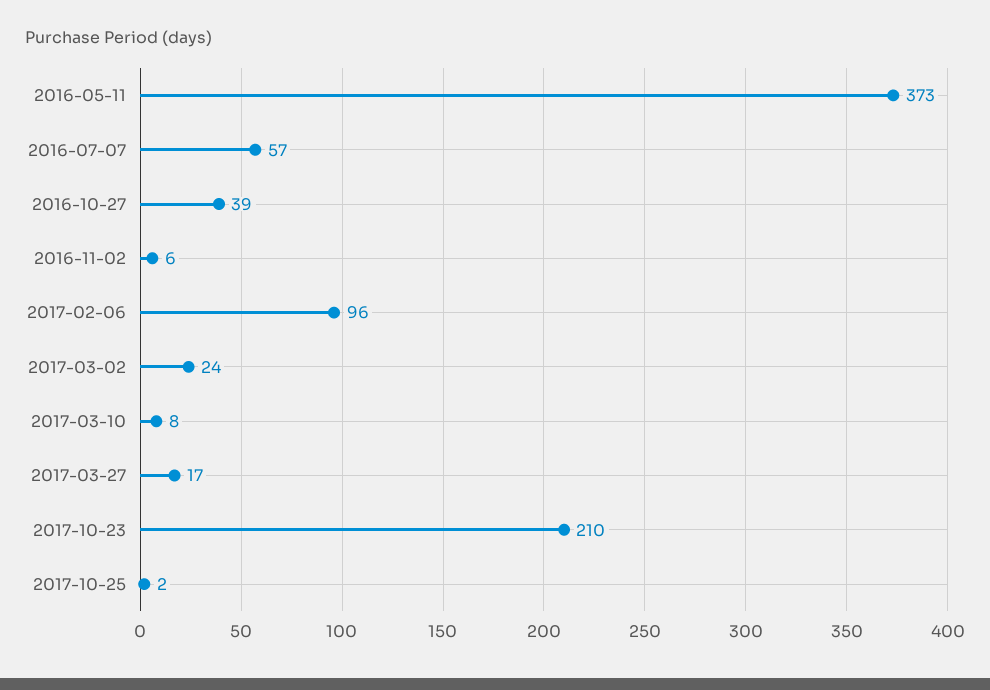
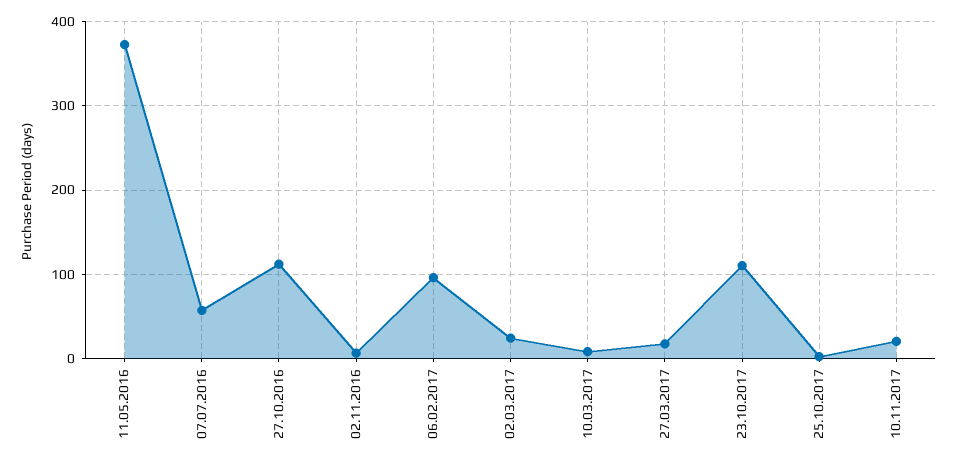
2016-10-27: 39 -> 110
2017-10-23: 210 -> 110
10.11.2017: none -> 20

